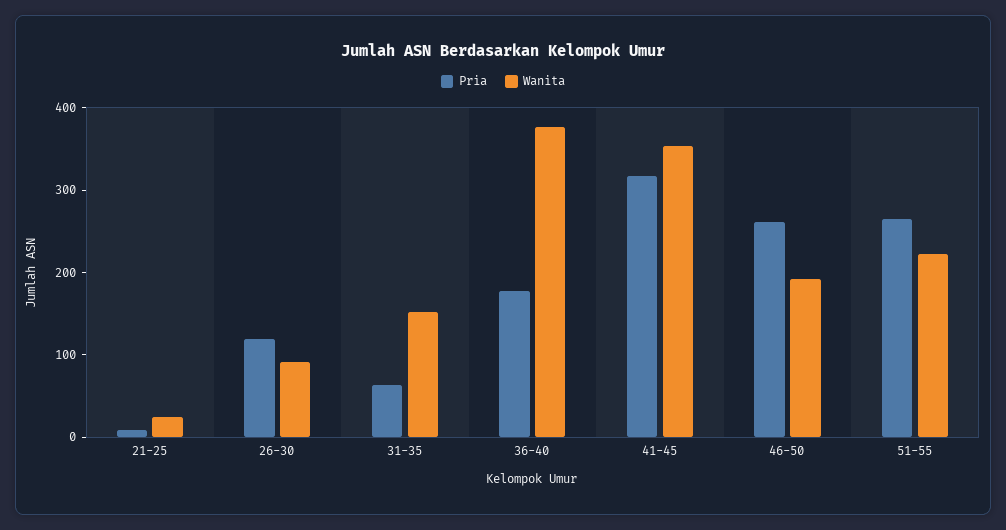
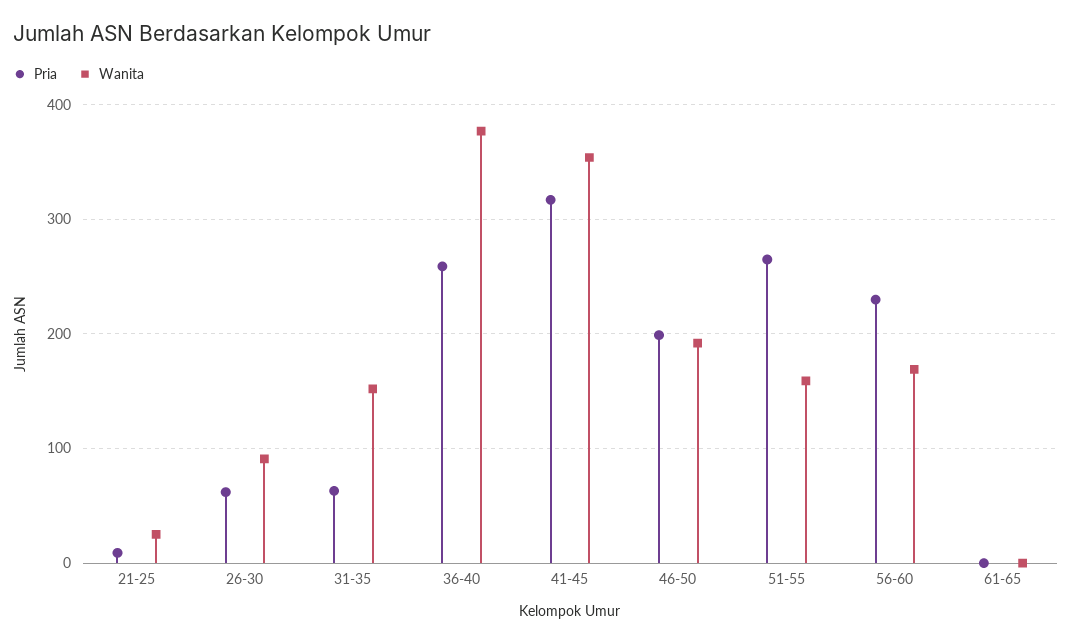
Pria, 26-30: 120 -> 60
Pria, 36-40: 180 -> 260
Pria, 46-50: 260 -> 200
Wanita, 51-55: 220 -> 160
Pria, 56-60: none -> 230
Wanita, 56-60: none -> 170
Pria, 61-65: none -> 0
Wanita, 61-65: none -> 0

